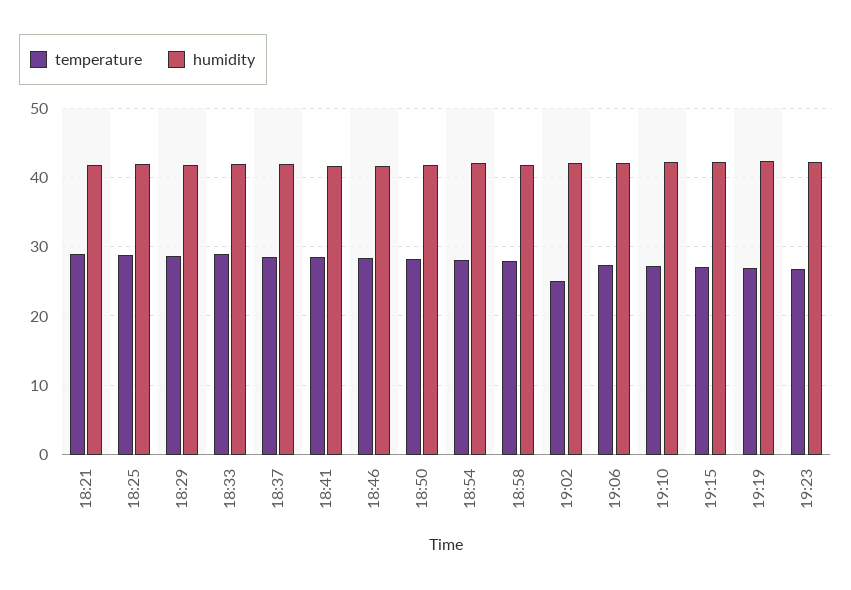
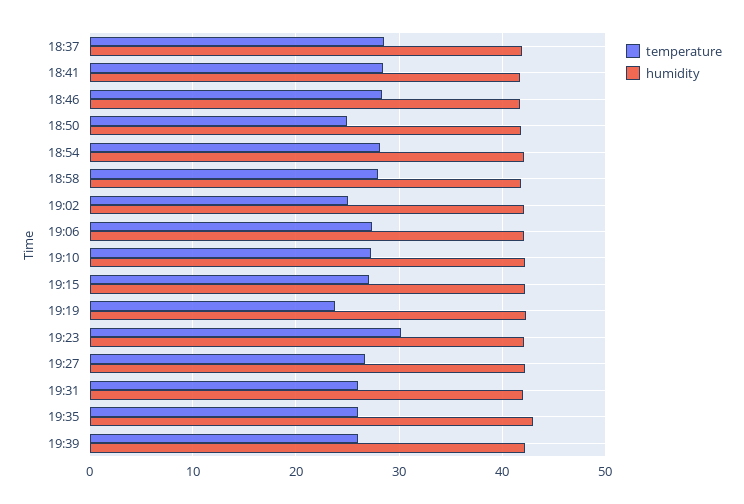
temperature, 18:21: 29 -> none
humidity, 18:21: 42 -> none
temperature, 18:25: 29 -> none
humidity, 18:25: 42 -> none
temperature, 18:29: 29 -> none
humidity, 18:29: 42 -> none
temperature, 18:33: 29 -> none
humidity, 18:33: 42 -> none
temperature, 18:50: 28 -> 25
temperature, 19:19: 27 -> 24
temperature, 19:23: 27 -> 30
temperature, 19:27: none -> 27
humidity, 19:27: none -> 42
temperature, 19:31: none -> 26
humidity, 19:31: none -> 42
temperature, 19:35: none -> 26
humidity, 19:35: none -> 43
temperature, 19:39: none -> 26
humidity, 19:39: none -> 42

